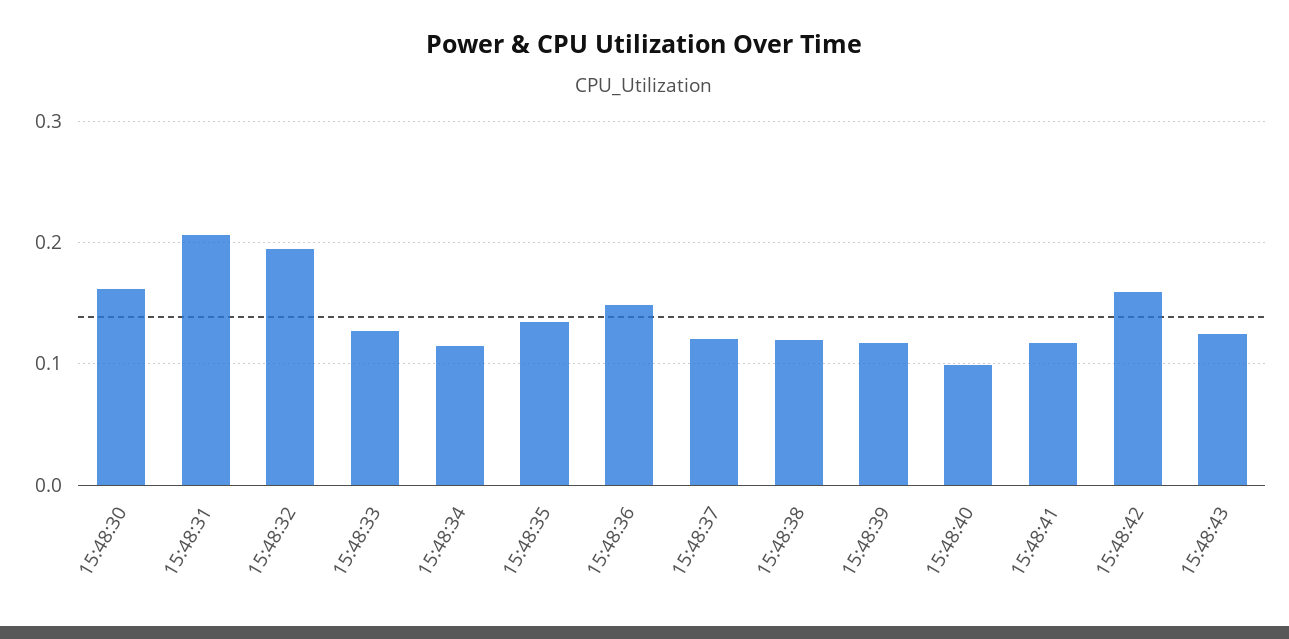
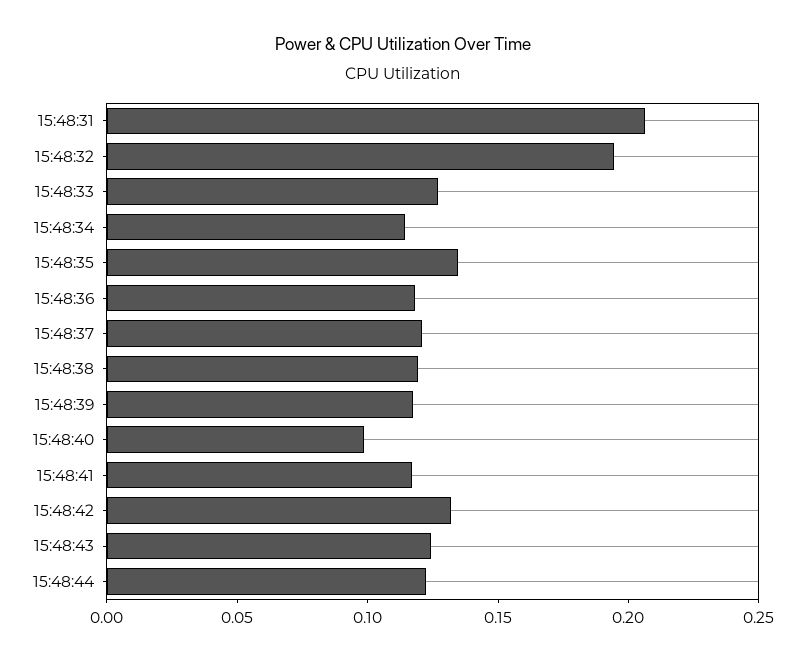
15:48:30: 0.16 -> none
15:48:36: 0.15 -> 0.12
15:48:42: 0.16 -> 0.13
15:48:44: none -> 0.12

